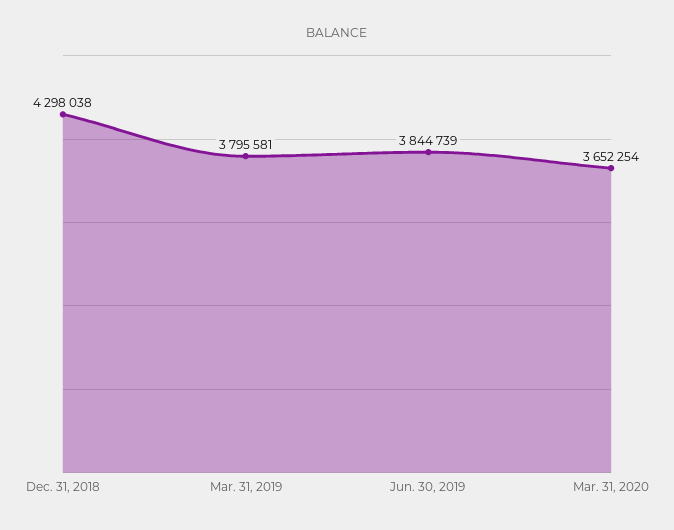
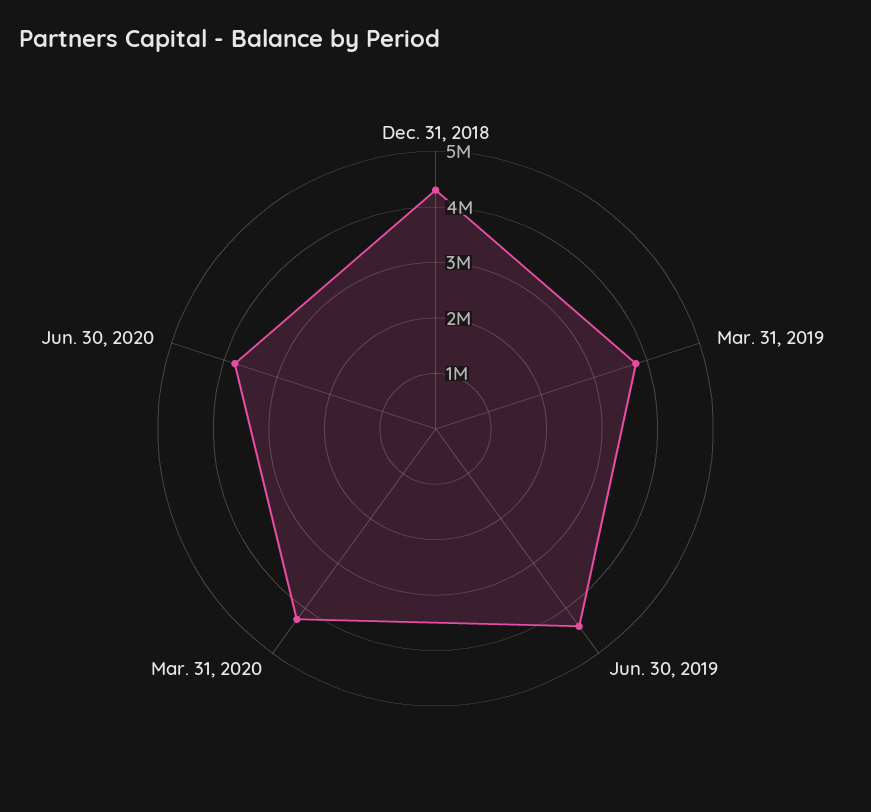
Jun. 30, 2019: 3844739 -> 4400000
Mar. 31, 2020: 3652254 -> 4200000
Jun. 30, 2020: none -> 3800000

